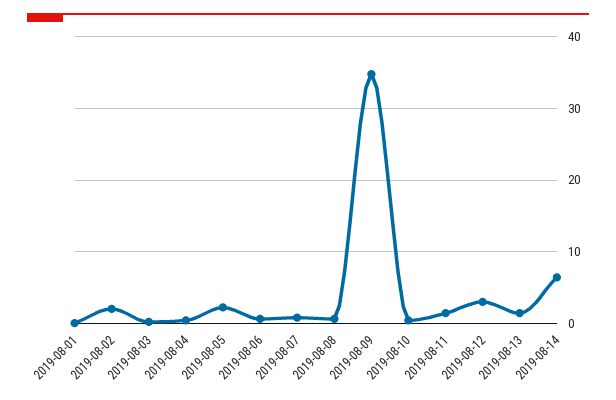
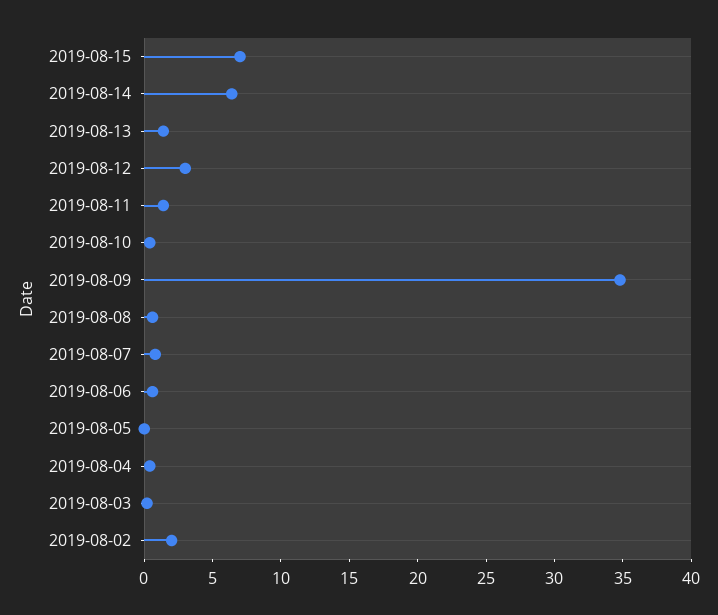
2019-08-01: 0 -> none
2019-08-05: 2 -> 0
2019-08-15: none -> 7

